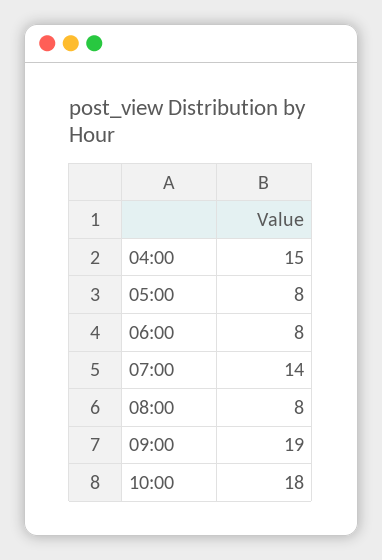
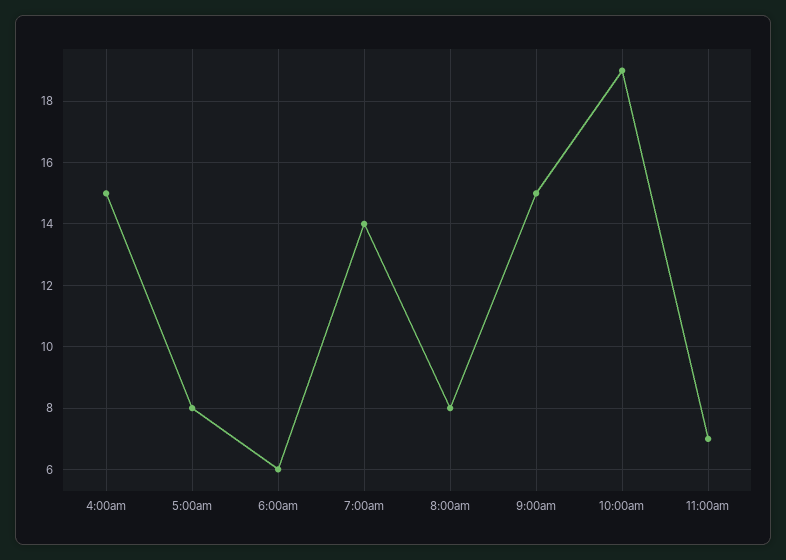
06:00: 8 -> 6
09:00: 19 -> 15
10:00: 18 -> 19
11:00am: none -> 7

